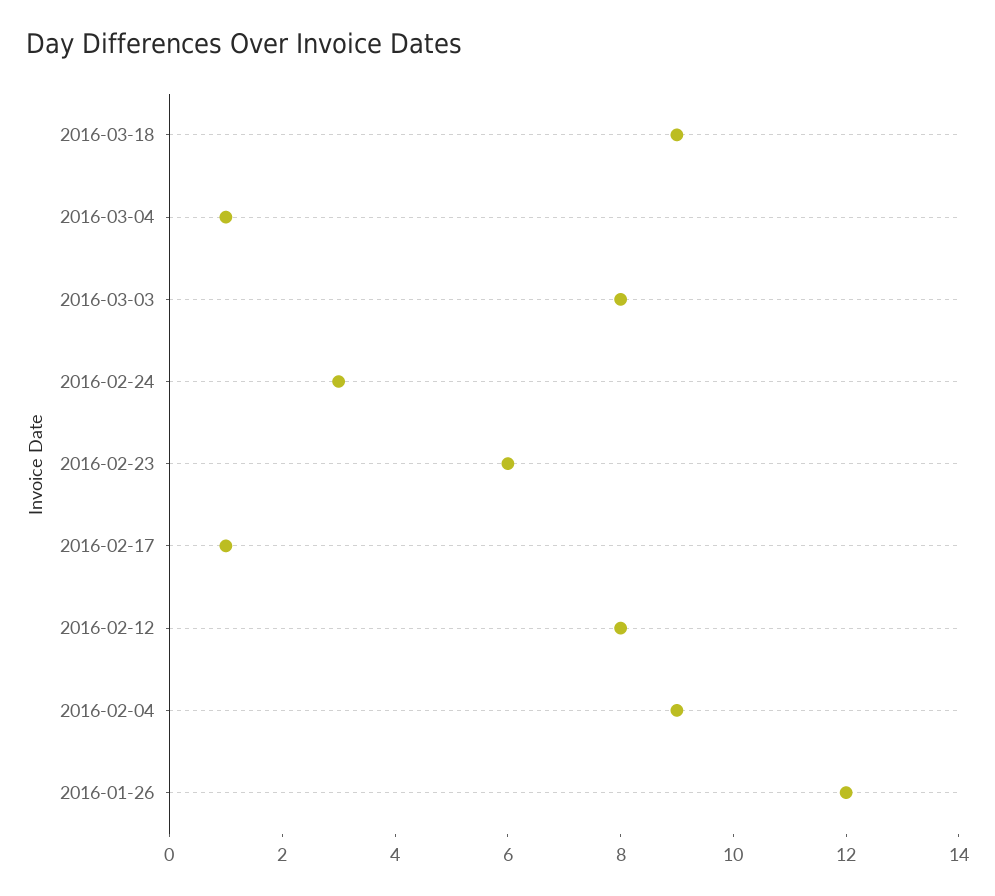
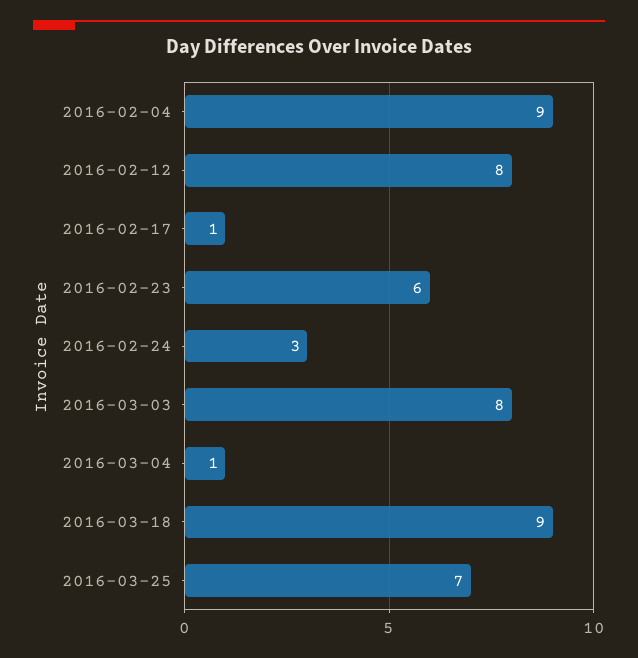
2016-01-26: 12 -> none
2016-03-25: none -> 7

